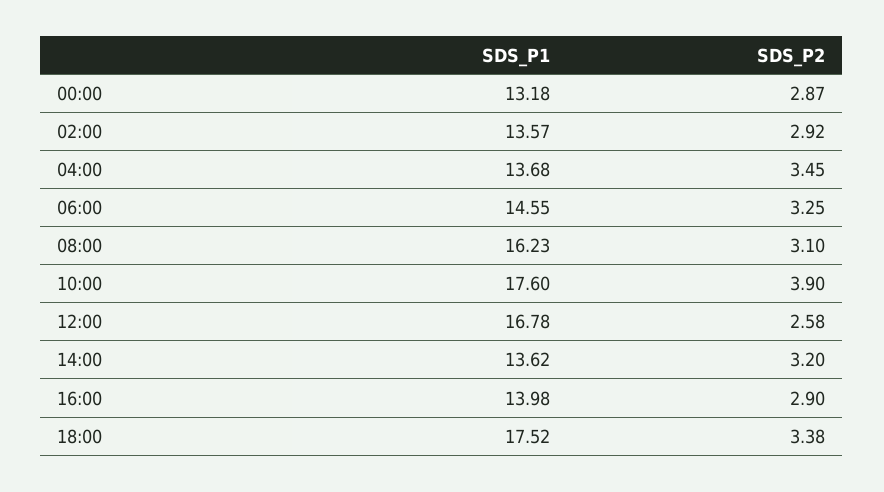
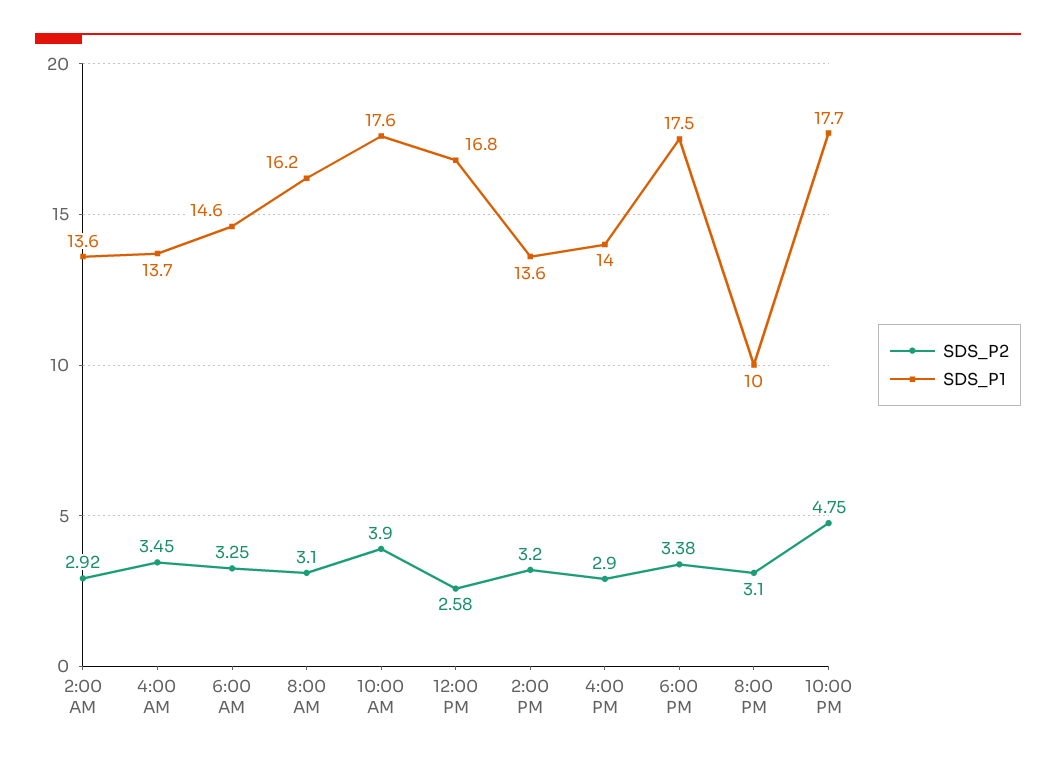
SDS_P1, 00:00: 13.18 -> none
SDS_P2, 00:00: 2.87 -> none
SDS_P2, 8:00 PM: none -> 3.1
SDS_P1, 8:00 PM: none -> 10
SDS_P2, 10:00 PM: none -> 4.75
SDS_P1, 10:00 PM: none -> 17.7

